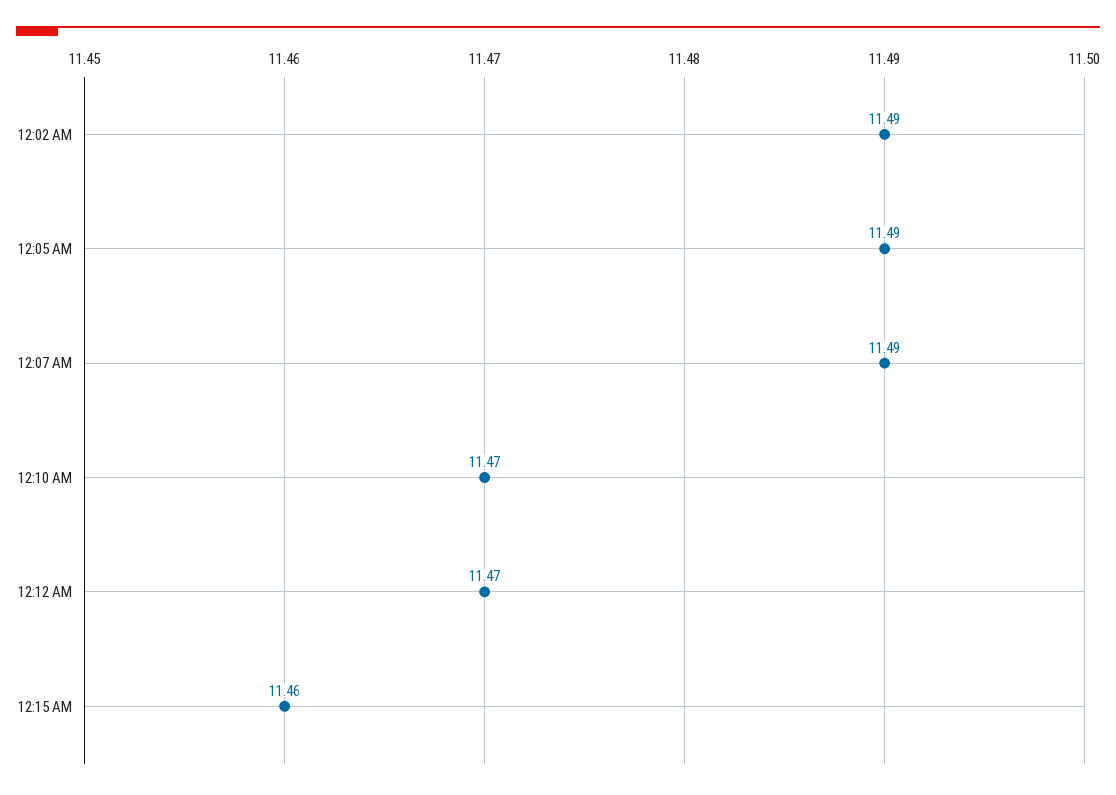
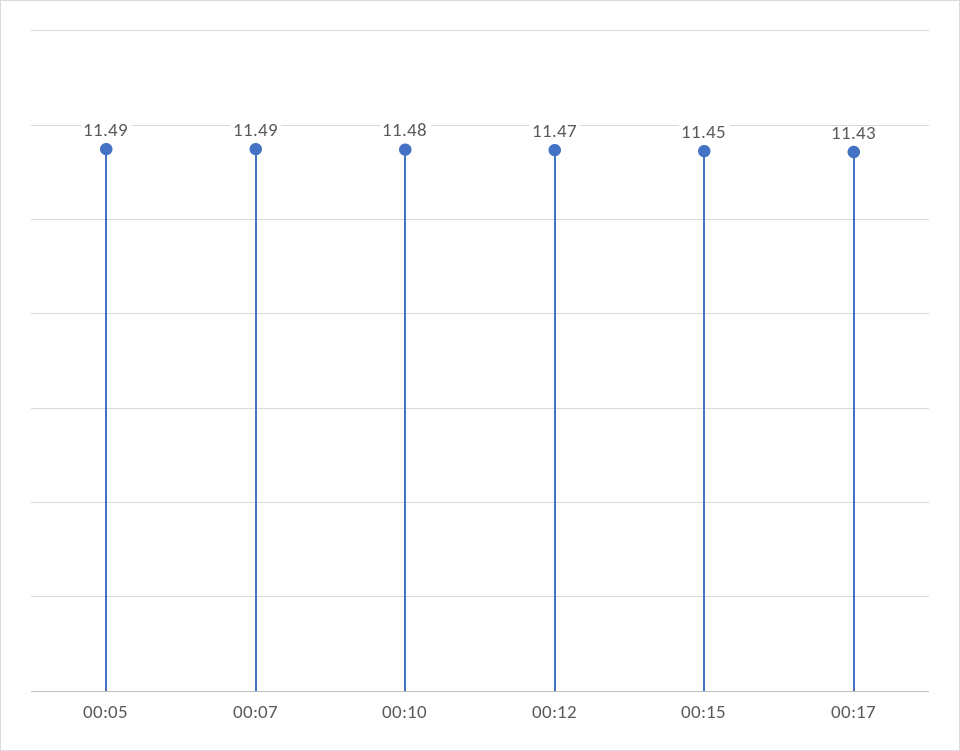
12:02 AM: 11.49 -> none
12:10 AM: 11.47 -> 11.48
12:15 AM: 11.46 -> 11.45
00:17: none -> 11.43

